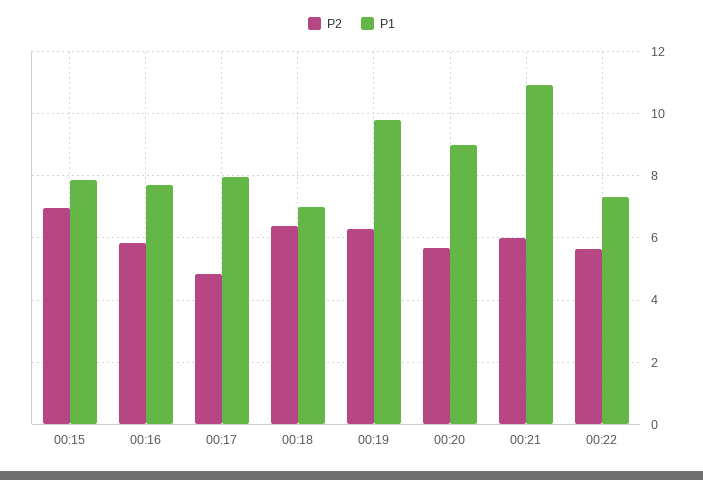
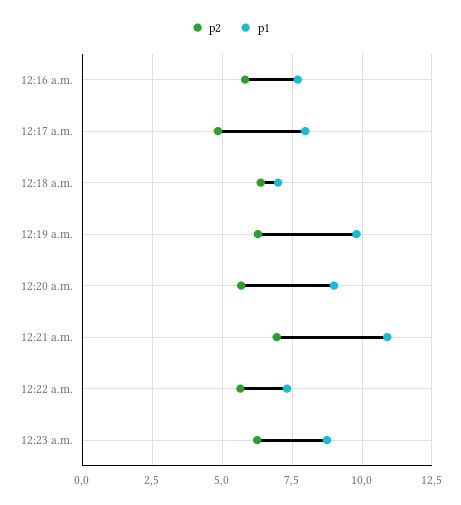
P2, 00:15: 7 -> none
P1, 00:15: 7.8 -> none
P2, 00:21: 6 -> 7
P2, 12:23 a.m.: none -> 6.25
P1, 12:23 a.m.: none -> 8.75

